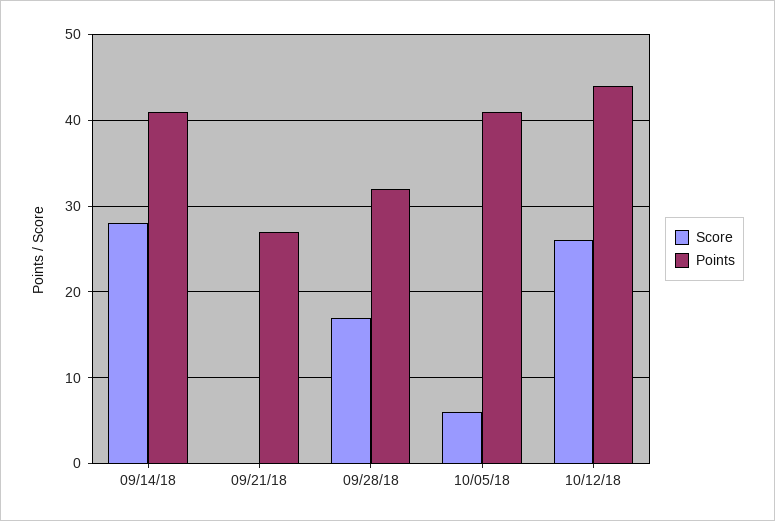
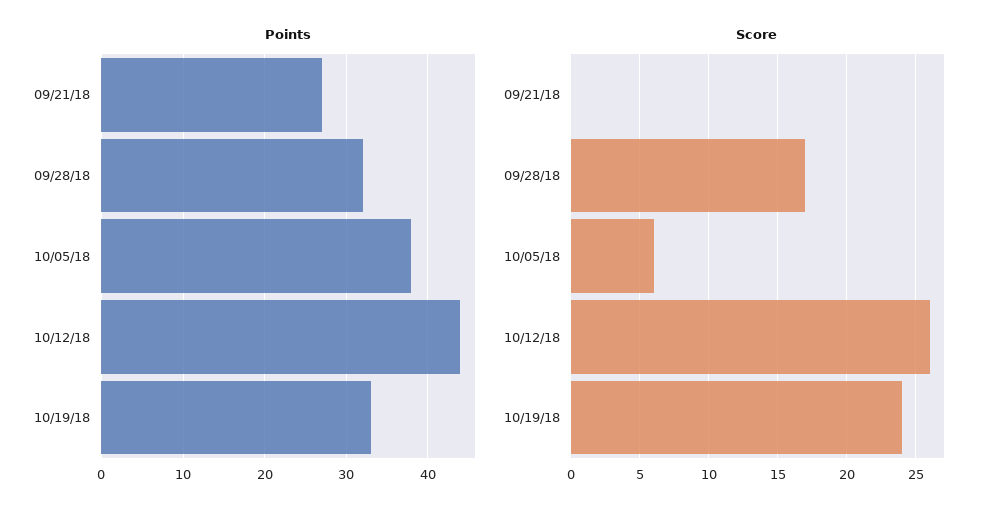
Score, 09/14/18: 28 -> none
Points, 09/14/18: 41 -> none
Points, 10/05/18: 41 -> 38
Points, 10/19/18: none -> 33
Score, 10/19/18: none -> 24

